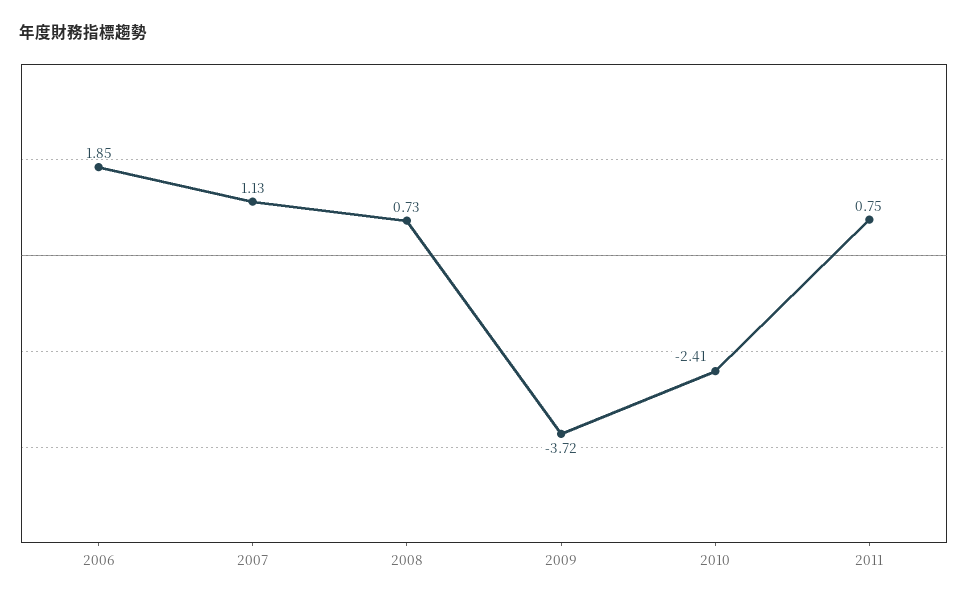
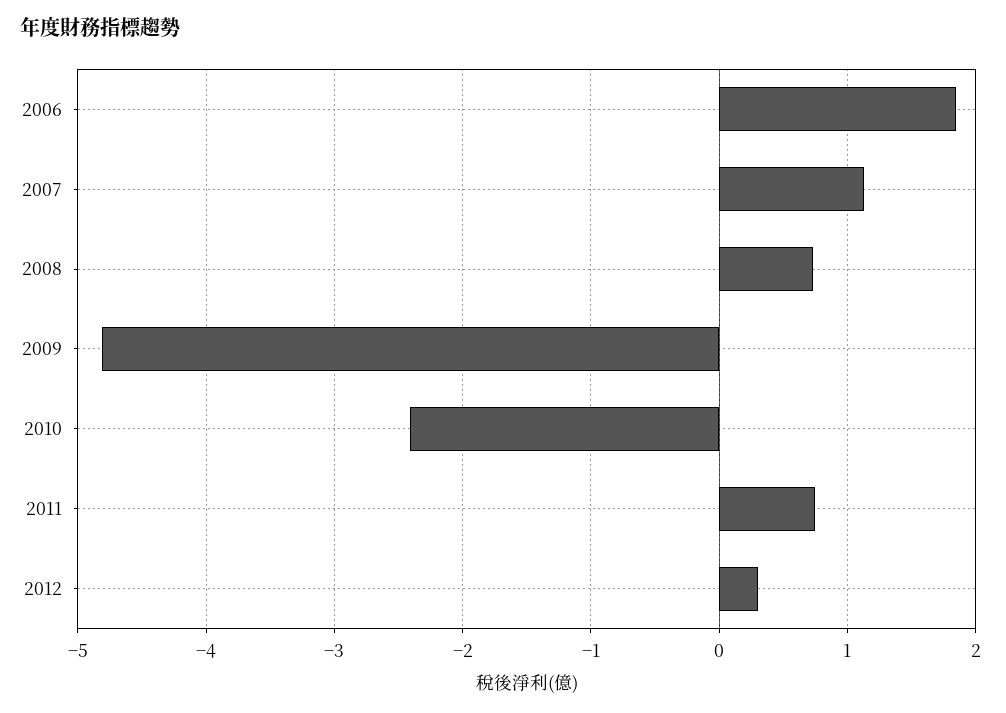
2009: -3.72 -> -4.8
2012: none -> 0.3

